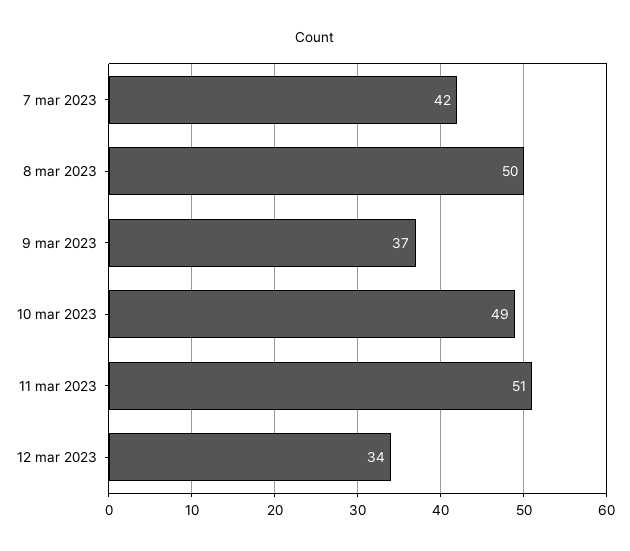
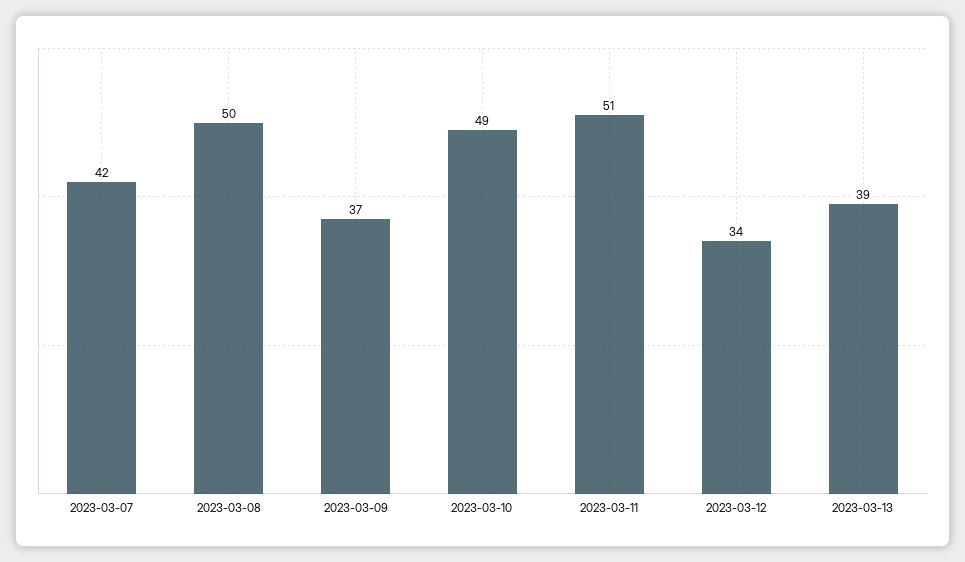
2023-03-13: none -> 39

